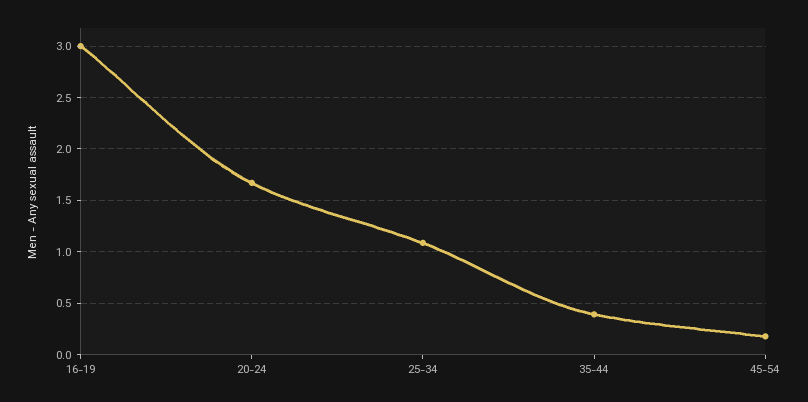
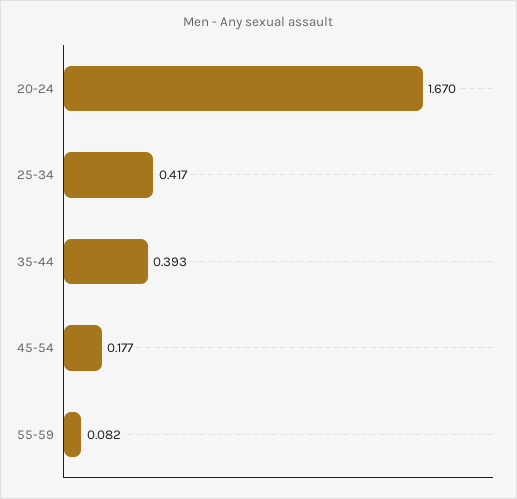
16-19: 3 -> none
25-34: 1.1 -> 0.417
55-59: none -> 0.082

